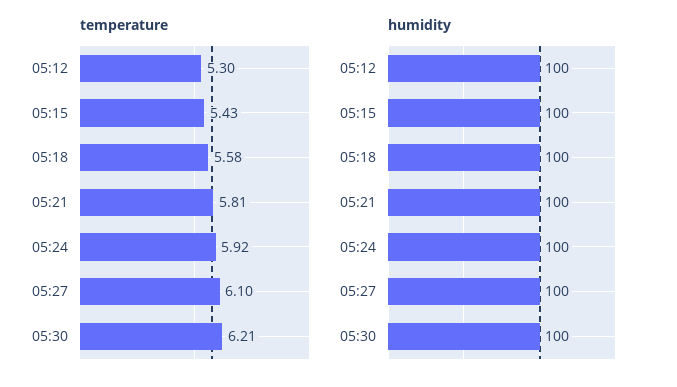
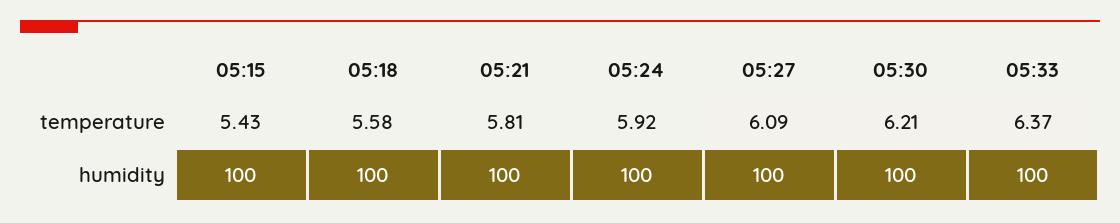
temperature, 05:12: 5.3 -> none
temperature, 05:27: 6.1 -> 6.09
humidity, 05:12: 100 -> none
temperature, 05:33: none -> 6.37
humidity, 05:33: none -> 100

